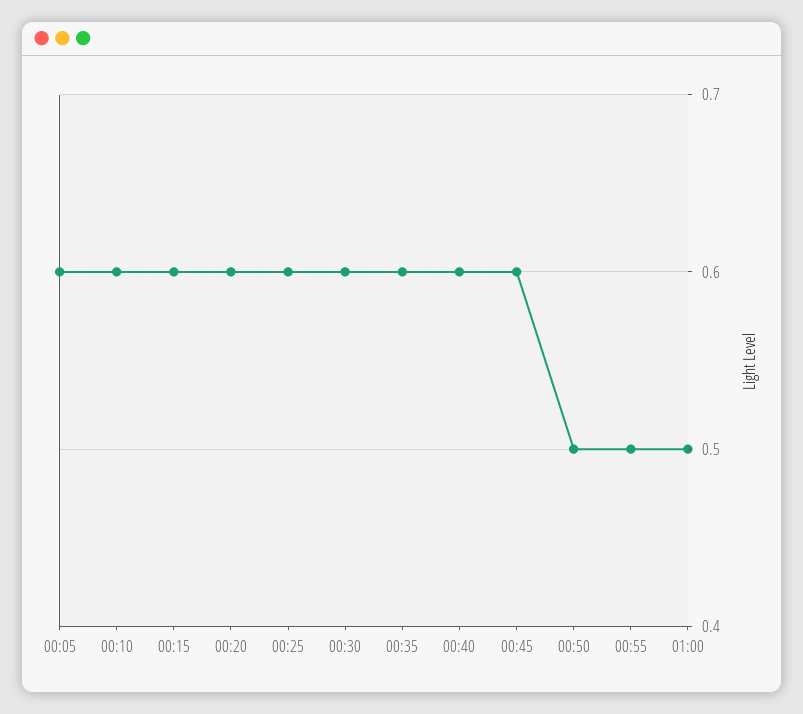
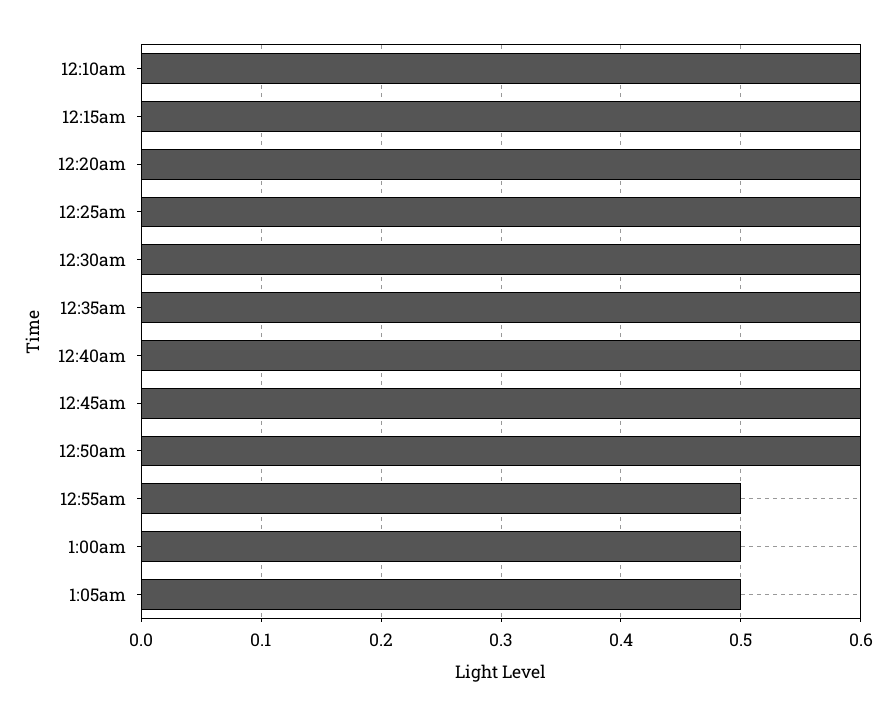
00:05: 0.6 -> none
00:50: 0.5 -> 0.6
1:05am: none -> 0.5

